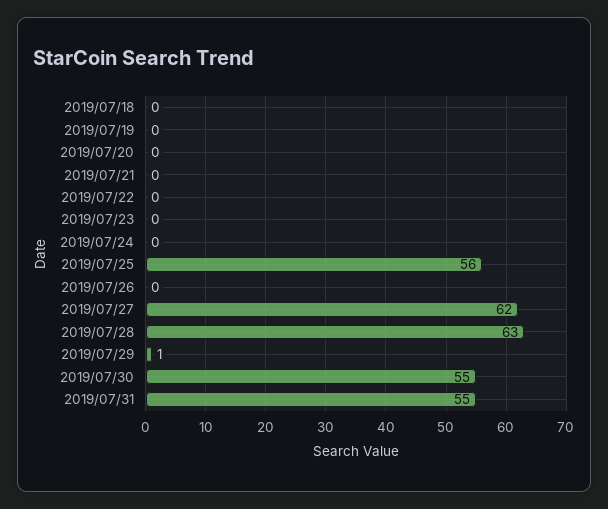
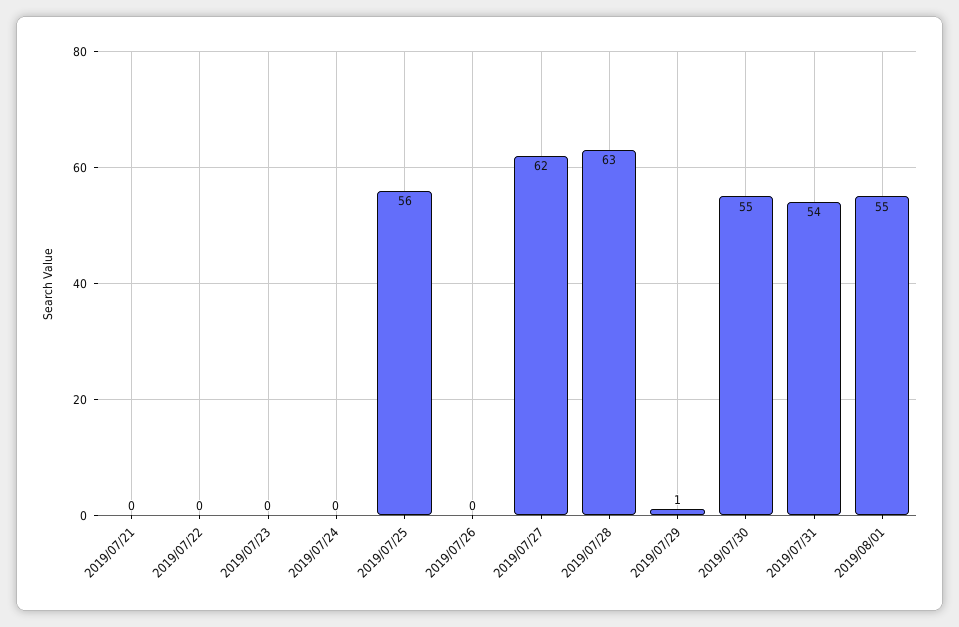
2019/07/18: 0 -> none
2019/07/19: 0 -> none
2019/07/20: 0 -> none
2019/07/31: 55 -> 54
2019/08/01: none -> 55

